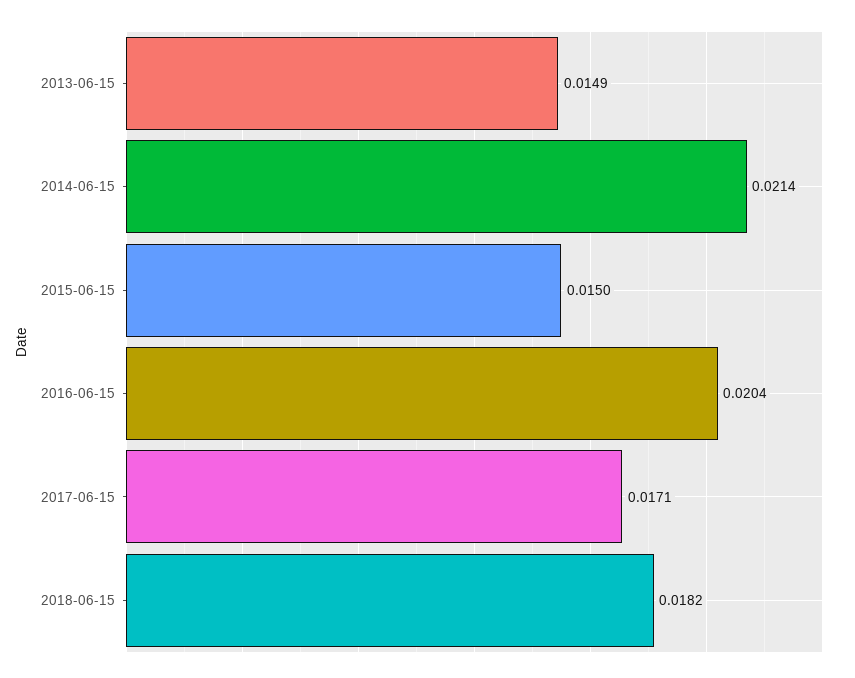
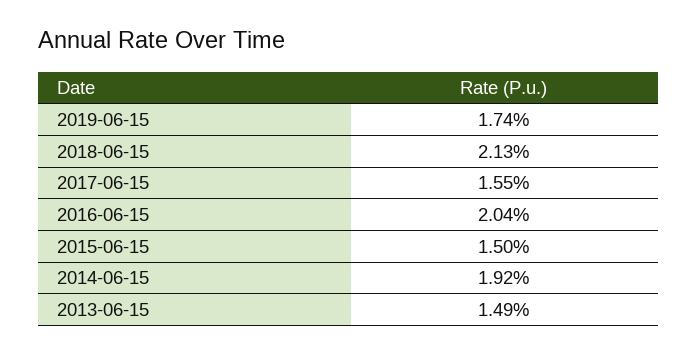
2014-06-15: 0.0214 -> 0.0192
2017-06-15: 0.0171 -> 0.0155
2018-06-15: 0.0182 -> 0.0213
2019-06-15: none -> 0.0174

